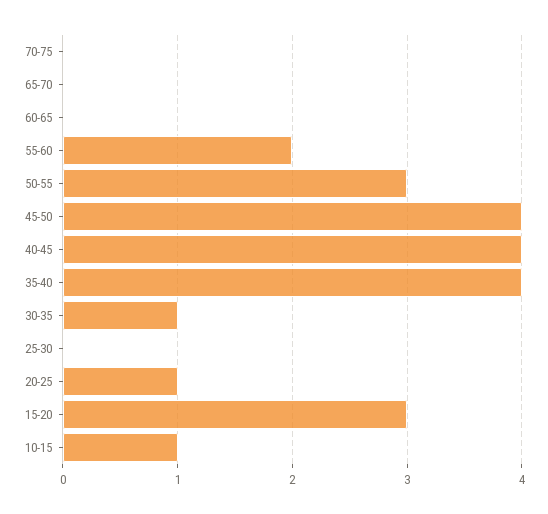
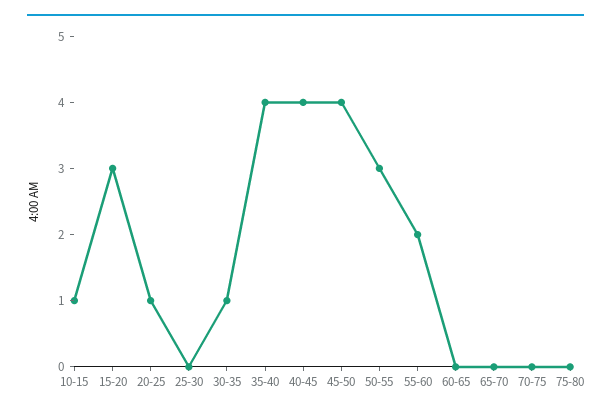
75-80: none -> 0

